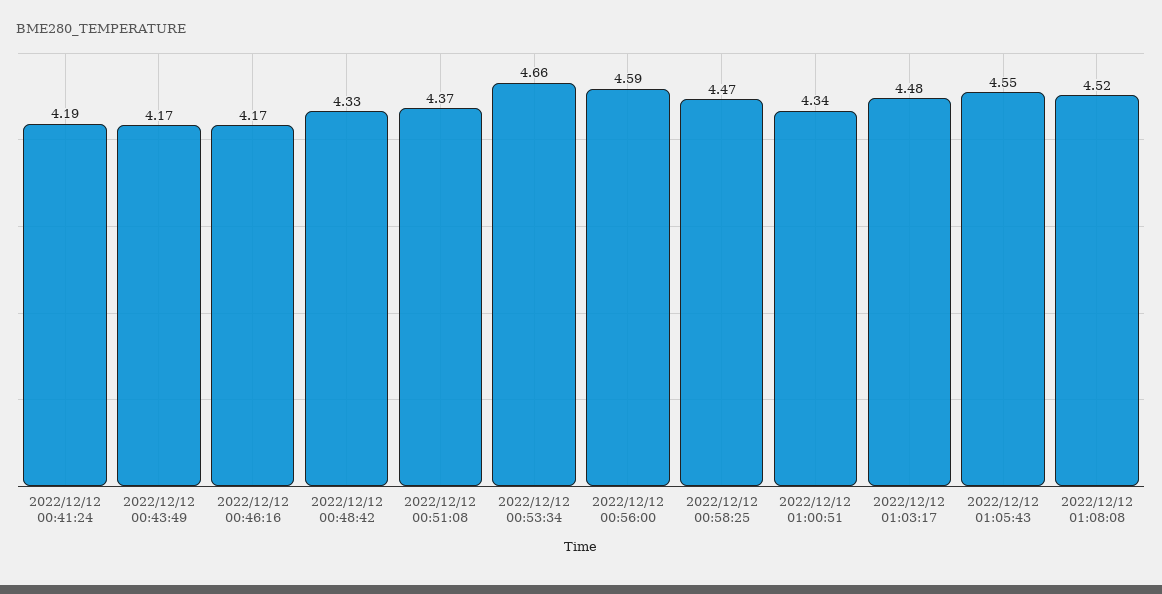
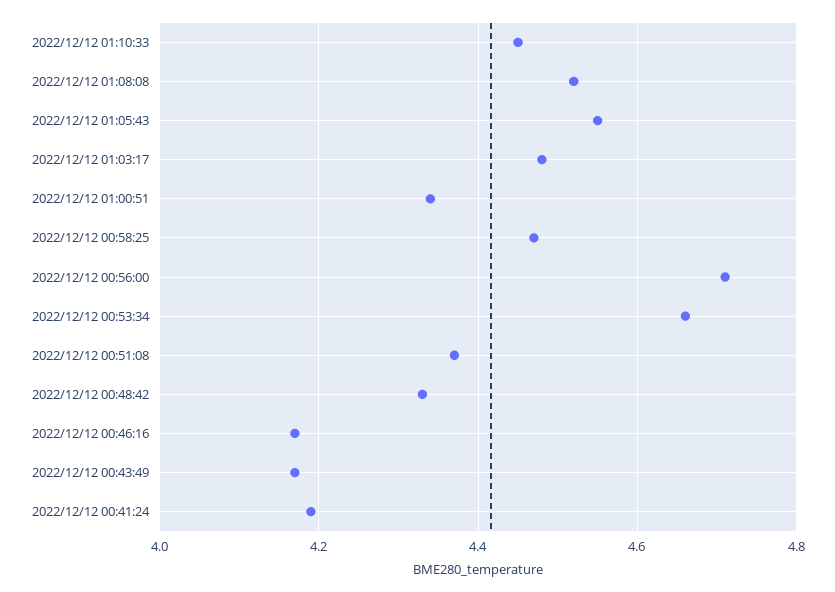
2022/12/12 00:56:00: 4.59 -> 4.7
2022/12/12 01:10:33: none -> 4.45

